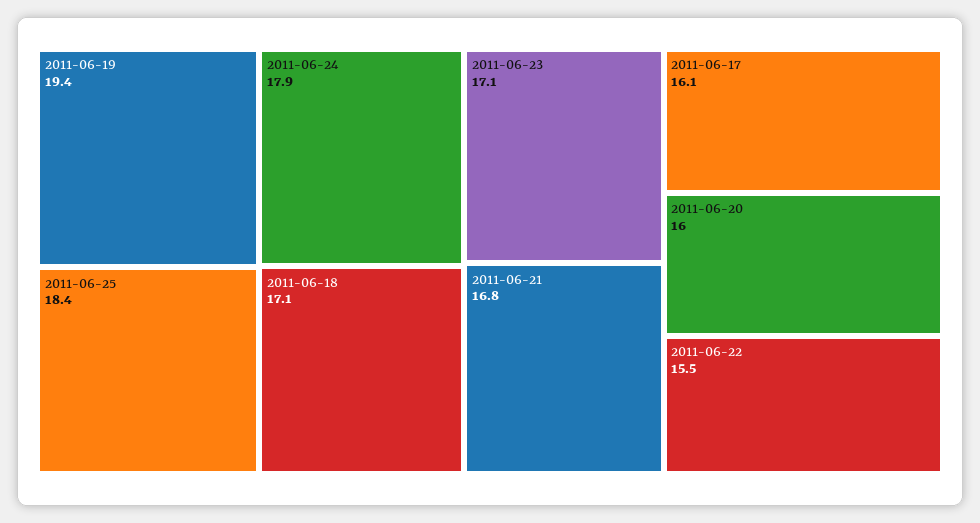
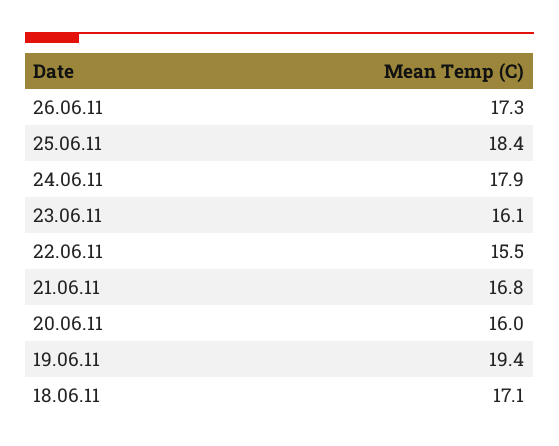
2011-06-23: 17.1 -> 16.1
2011-06-17: 16.1 -> none
26.06.11: none -> 17.3

